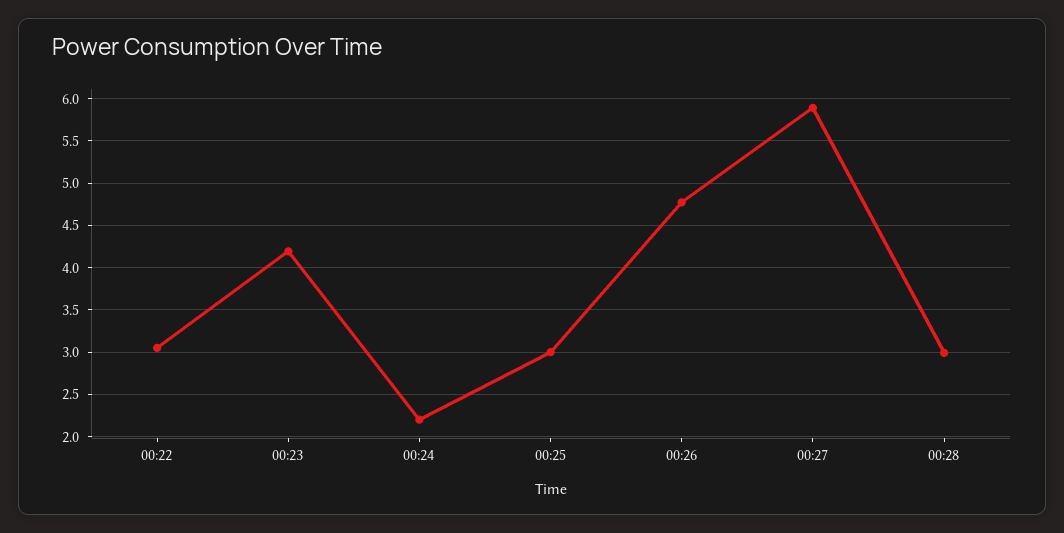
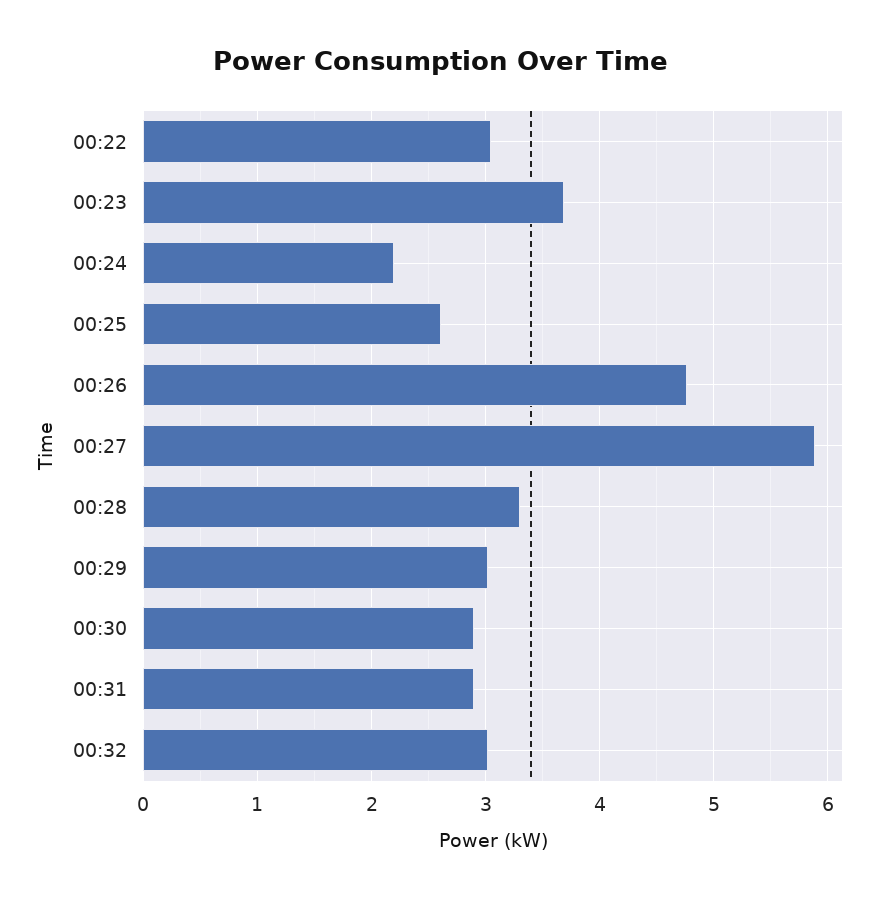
00:23: 4.2 -> 3.7
00:25: 3 -> 2.6
00:28: 3 -> 3.3
00:29: none -> 3
00:30: none -> 2.9
00:31: none -> 2.9
00:32: none -> 3

